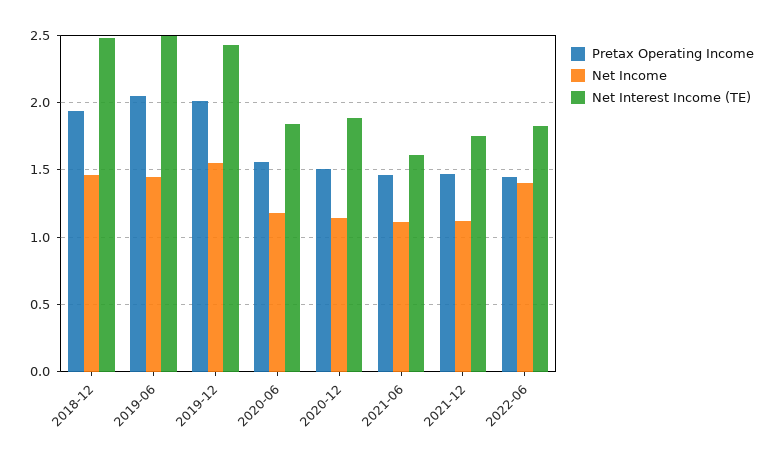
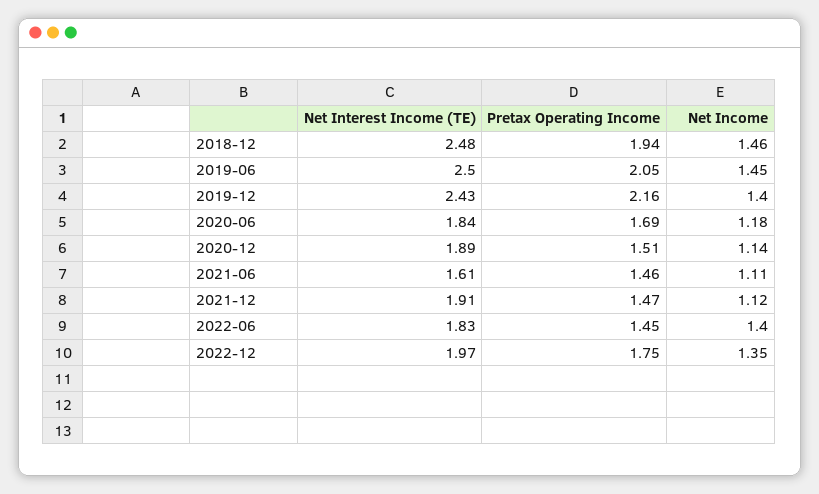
Pretax Operating Income, 2019-12: 2 -> 2.16
Net Income, 2019-12: 1.55 -> 1.4
Pretax Operating Income, 2020-06: 1.55 -> 1.69
Net Interest Income (TE), 2021-12: 1.75 -> 1.91
Net Interest Income (TE), 2022-12: none -> 1.97
Pretax Operating Income, 2022-12: none -> 1.75
Net Income, 2022-12: none -> 1.35

